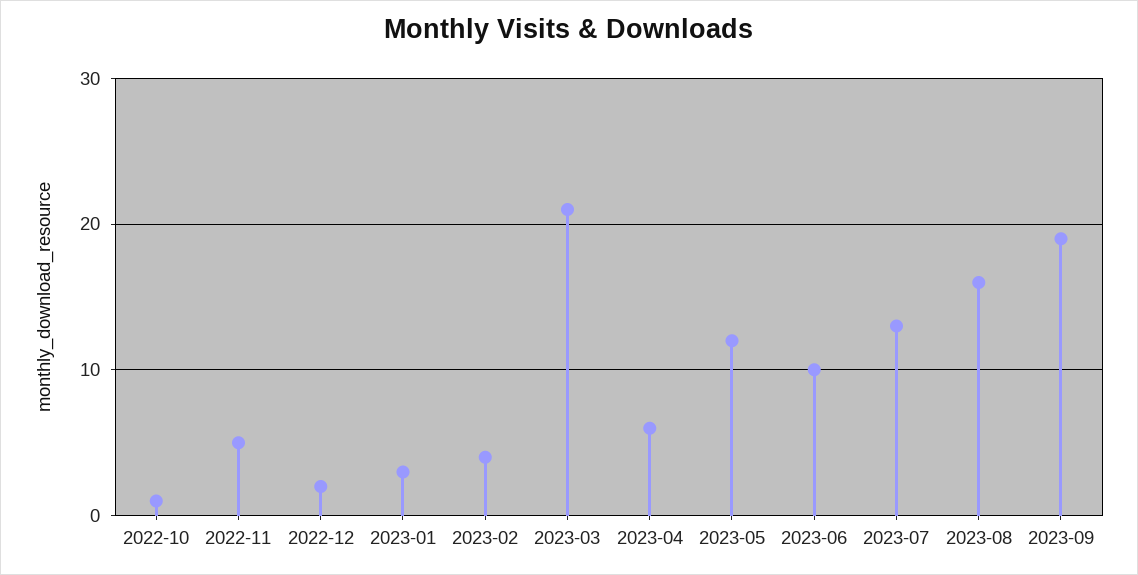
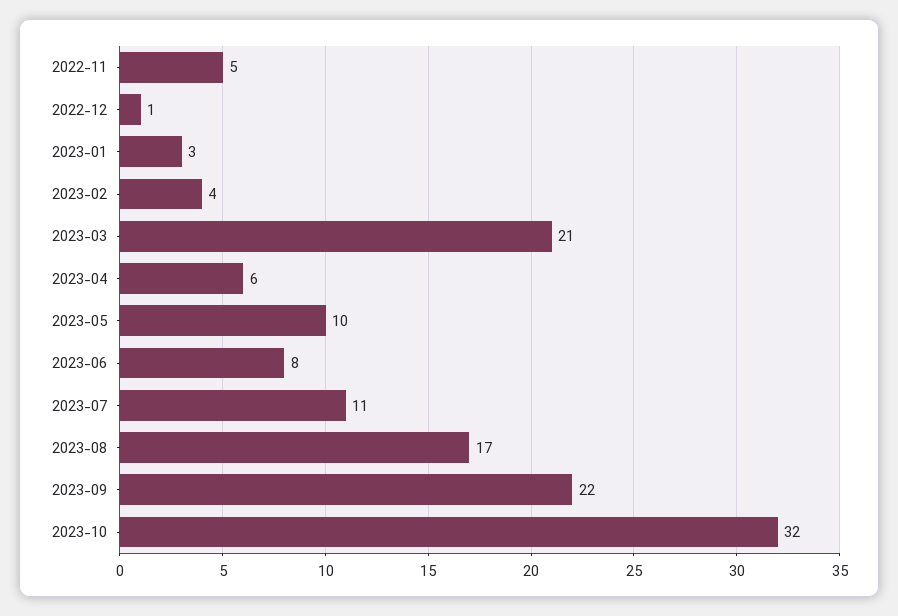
2022-10: 1 -> none
2022-12: 2 -> 1
2023-05: 12 -> 10
2023-06: 10 -> 8
2023-07: 13 -> 11
2023-08: 16 -> 17
2023-09: 19 -> 22
2023-10: none -> 32

